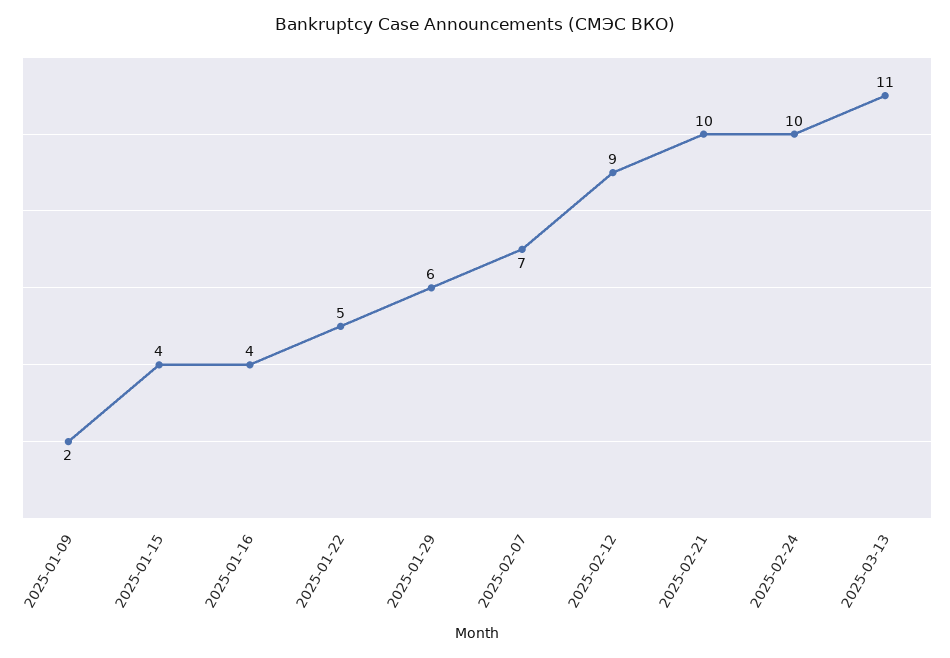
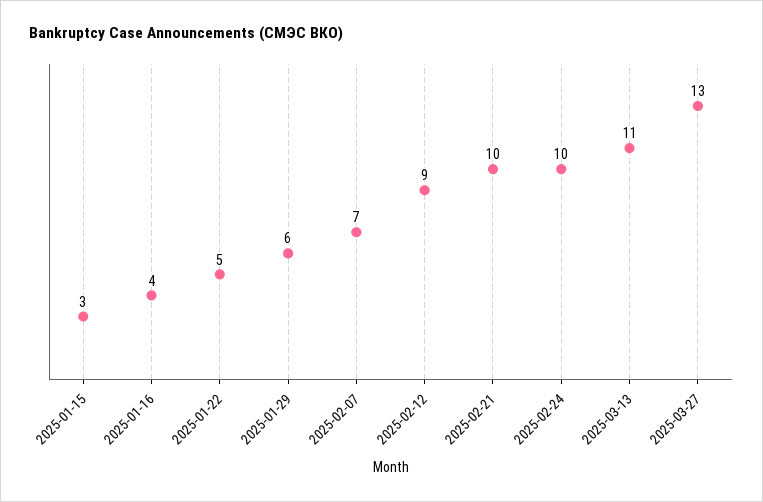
2025-01-09: 2 -> none
2025-01-15: 4 -> 3
2025-03-27: none -> 13

